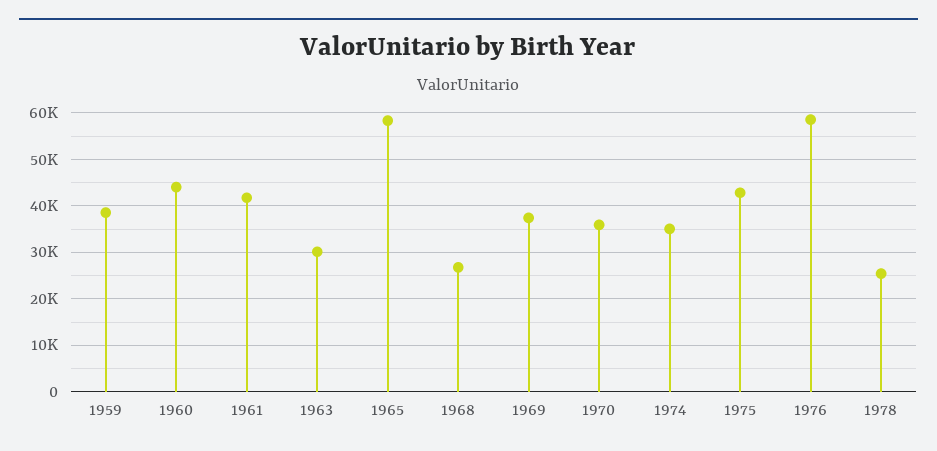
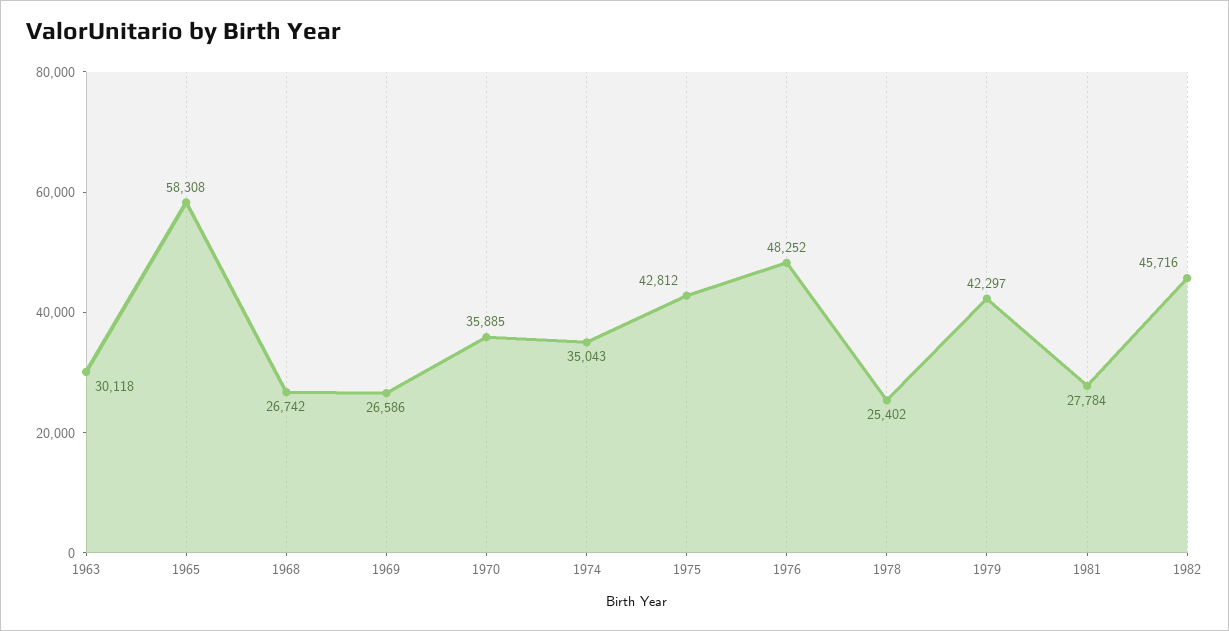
1959: 38000 -> none
1960: 44000 -> none
1961: 42000 -> none
1969: 38000 -> 26586
1976: 58000 -> 48252
1979: none -> 42297
1981: none -> 27784
1982: none -> 45716

